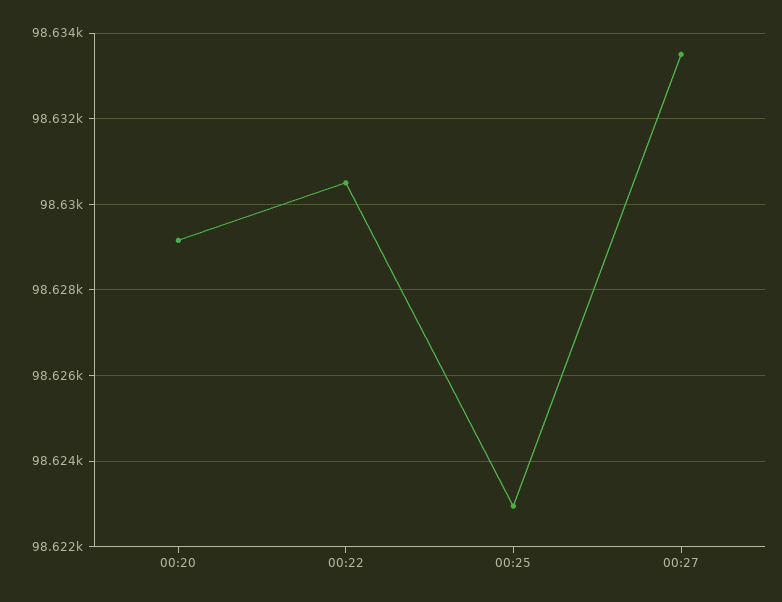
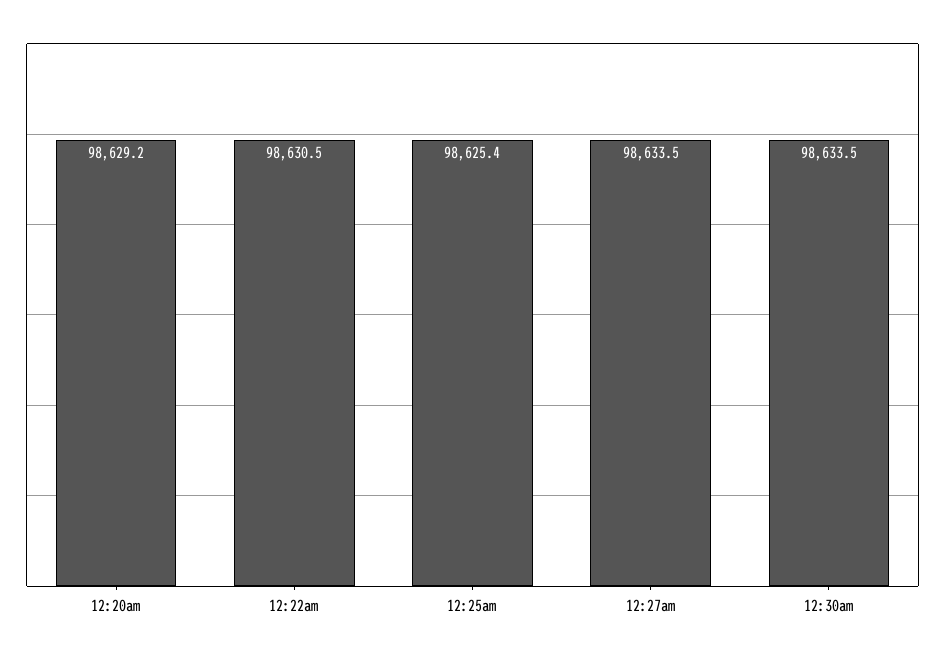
00:25: 98623 -> 98625.4
12:30am: none -> 98633.5

